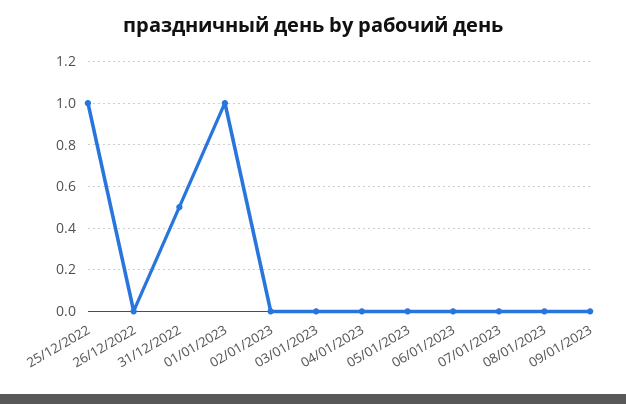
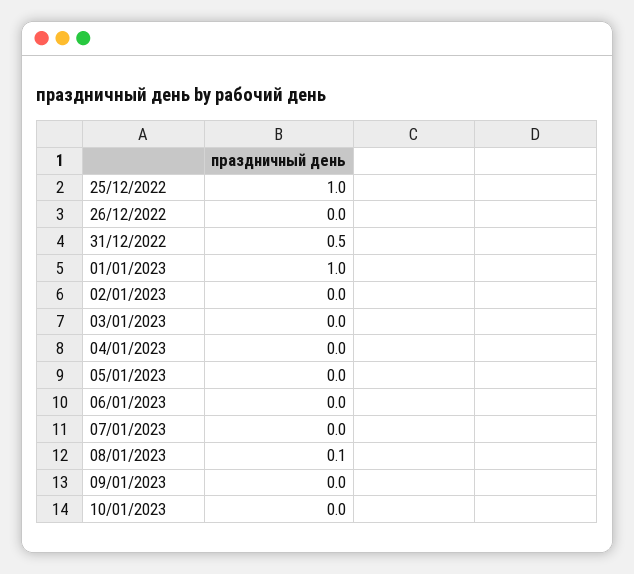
08/01/2023: 0 -> 0.1
10/01/2023: none -> 0

